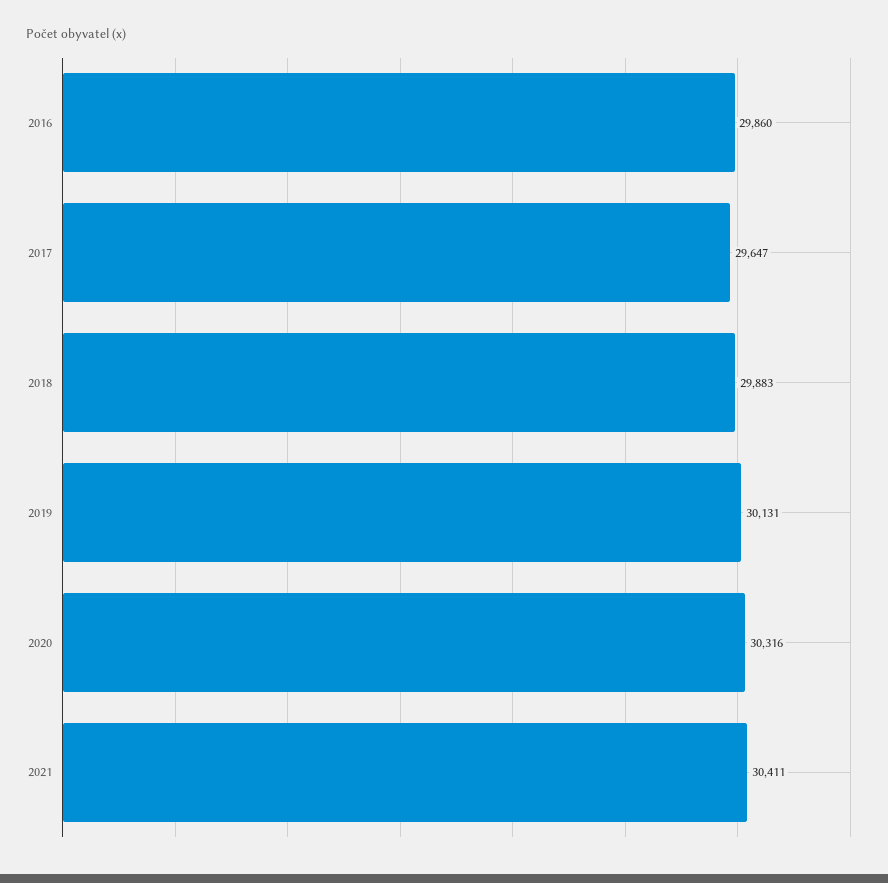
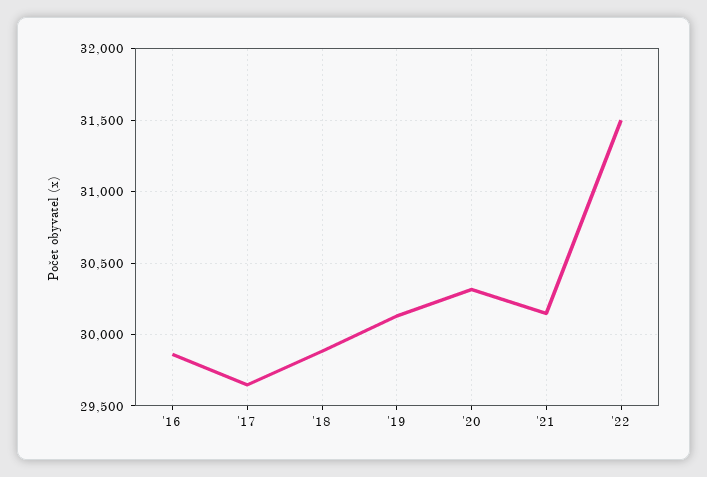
2021: 30411 -> 30150
'22: none -> 31500

